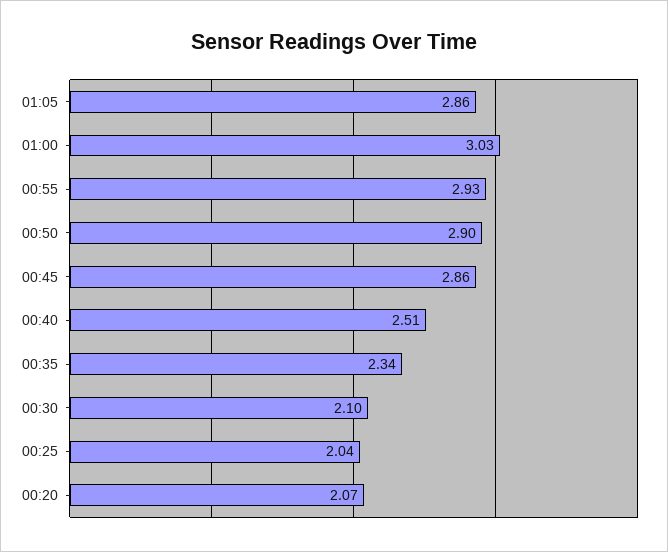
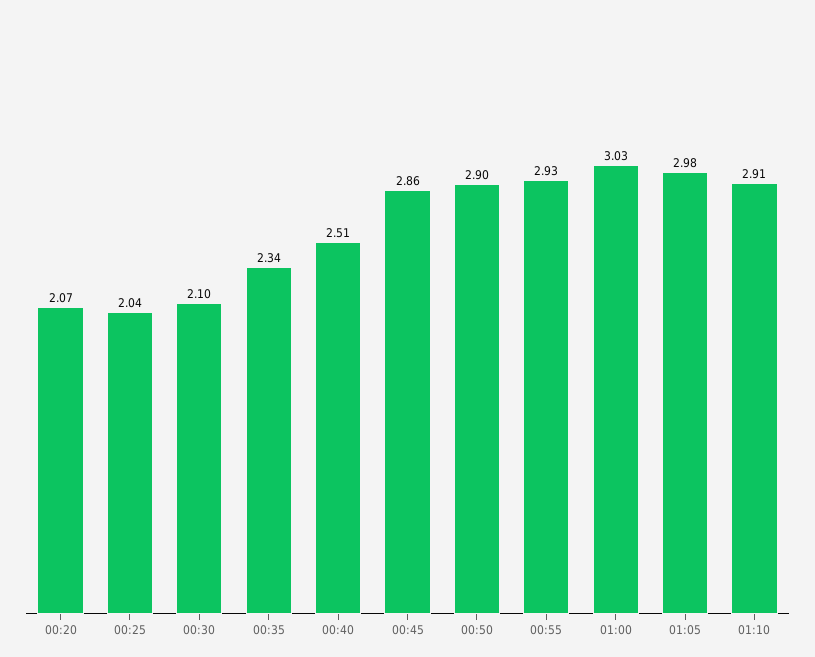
01:05: 2.86 -> 2.98
01:10: none -> 2.91

